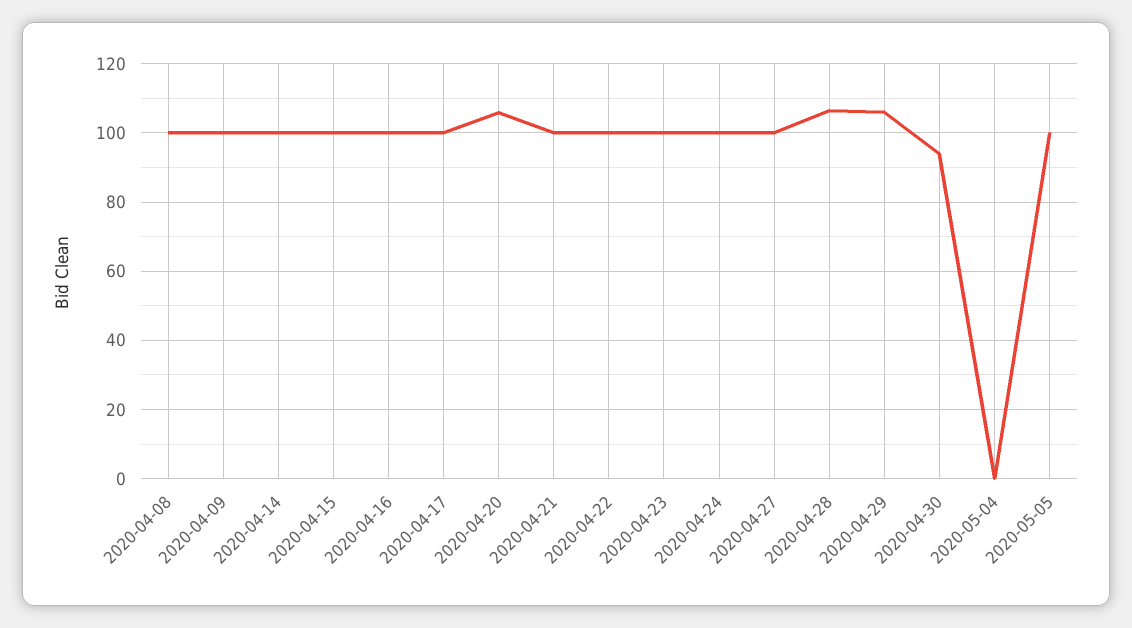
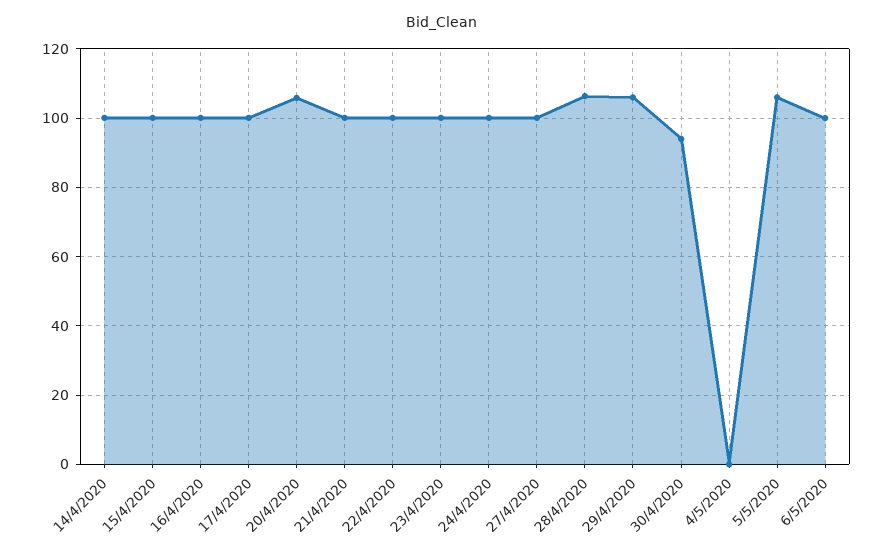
2020-04-08: 100 -> none
2020-04-09: 100 -> none
2020-05-05: 100 -> 106
6/5/2020: none -> 100

